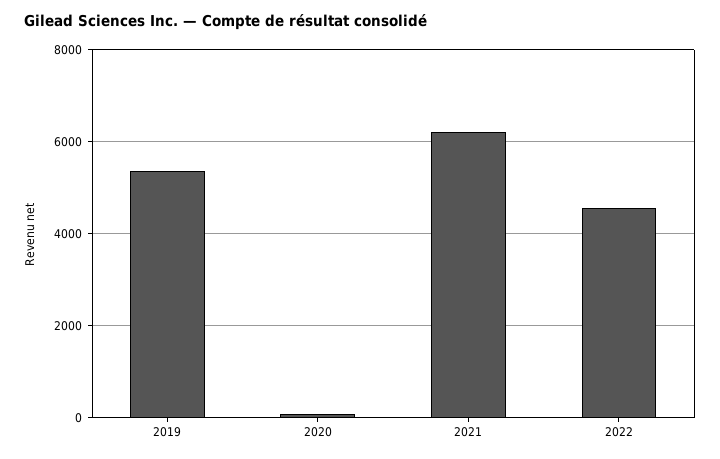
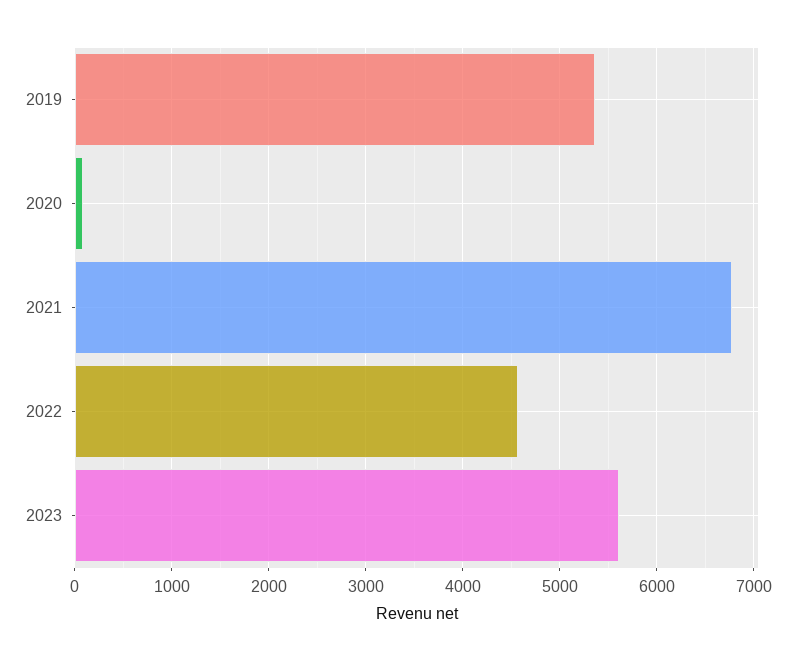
2021: 6200 -> 6800
2023: none -> 5600

